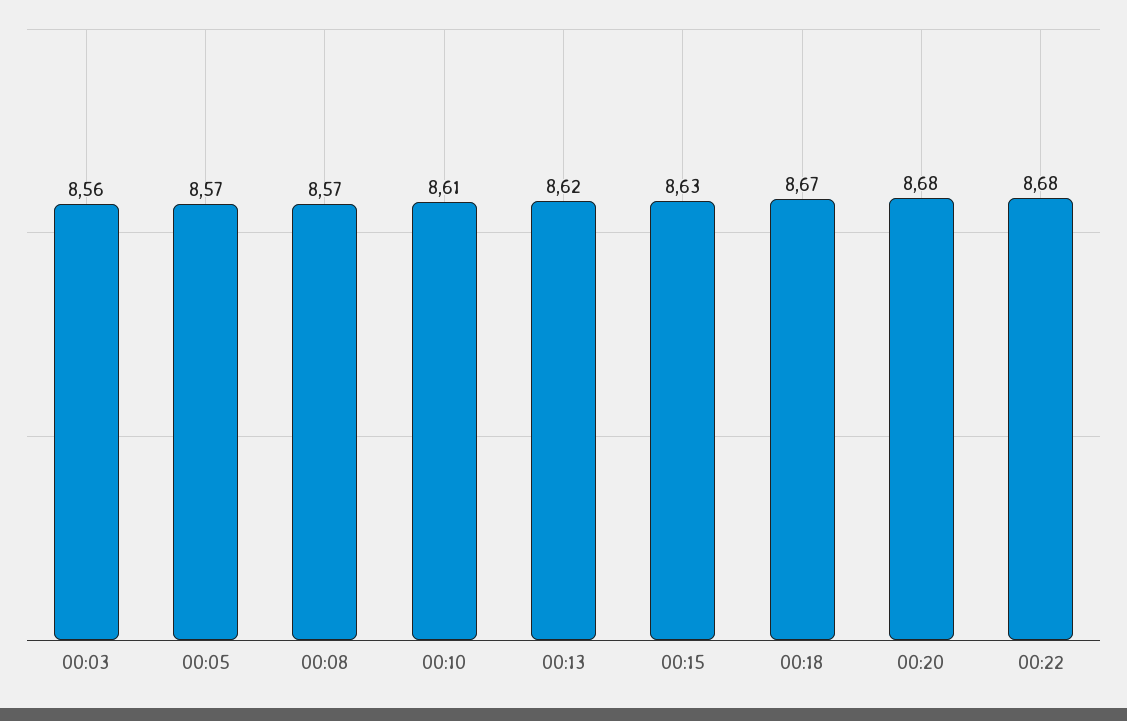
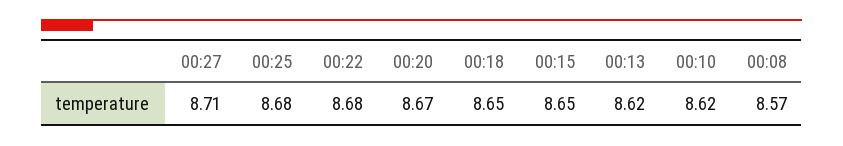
00:03: 8.56 -> none
00:05: 8.57 -> none
00:10: 8.61 -> 8.62
00:15: 8.63 -> 8.65
00:18: 8.67 -> 8.65
00:20: 8.68 -> 8.67
00:27: none -> 8.71
00:25: none -> 8.68

